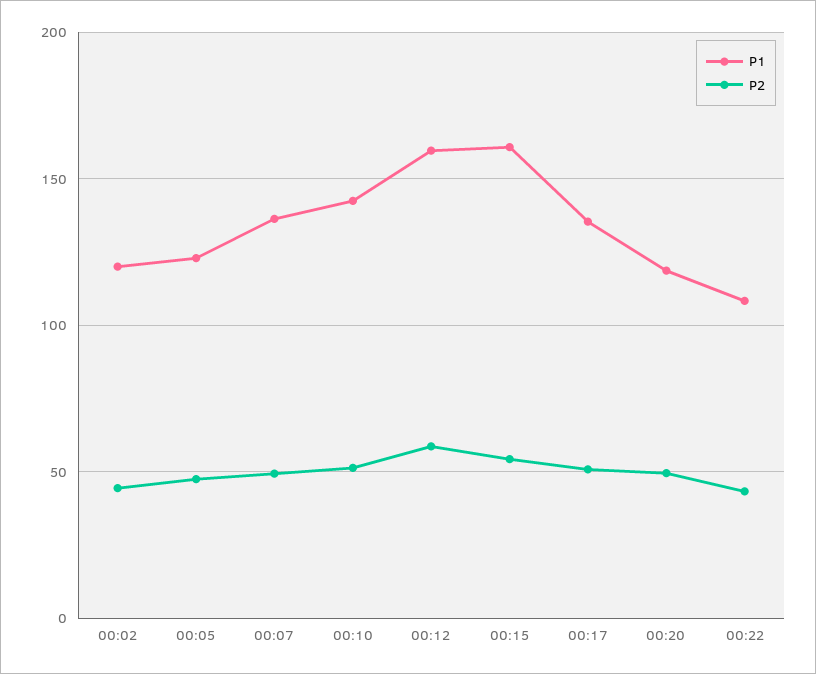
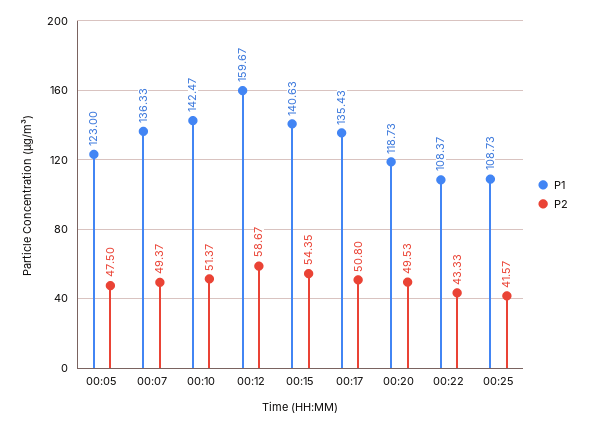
P1, 00:02: 120 -> none
P2, 00:02: 45 -> none
P1, 00:15: 160 -> 140.63
P1, 00:25: none -> 108.73
P2, 00:25: none -> 41.57

